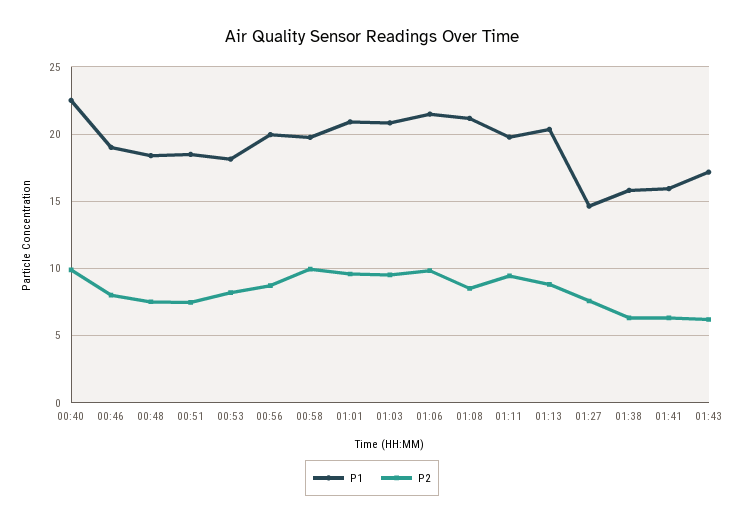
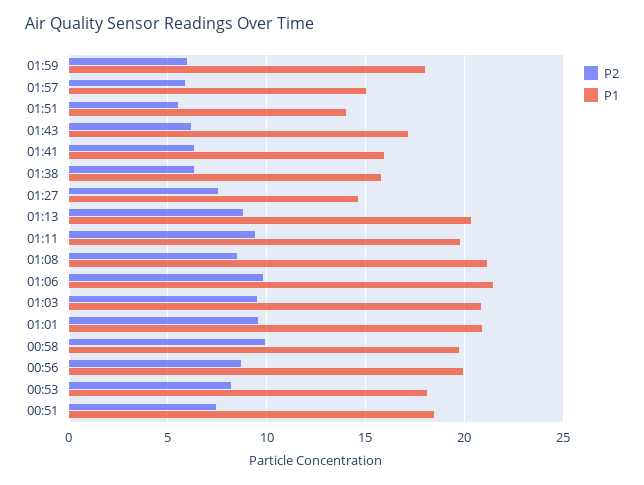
P1, 00:40: 22.5 -> none
P2, 00:40: 10 -> none
P1, 00:46: 19 -> none
P2, 00:46: 8 -> none
P1, 00:48: 18.5 -> none
P2, 00:48: 7.5 -> none
P2, 01:59: none -> 6
P1, 01:59: none -> 18
P2, 01:57: none -> 6
P1, 01:57: none -> 15
P2, 01:51: none -> 5.5
P1, 01:51: none -> 14

